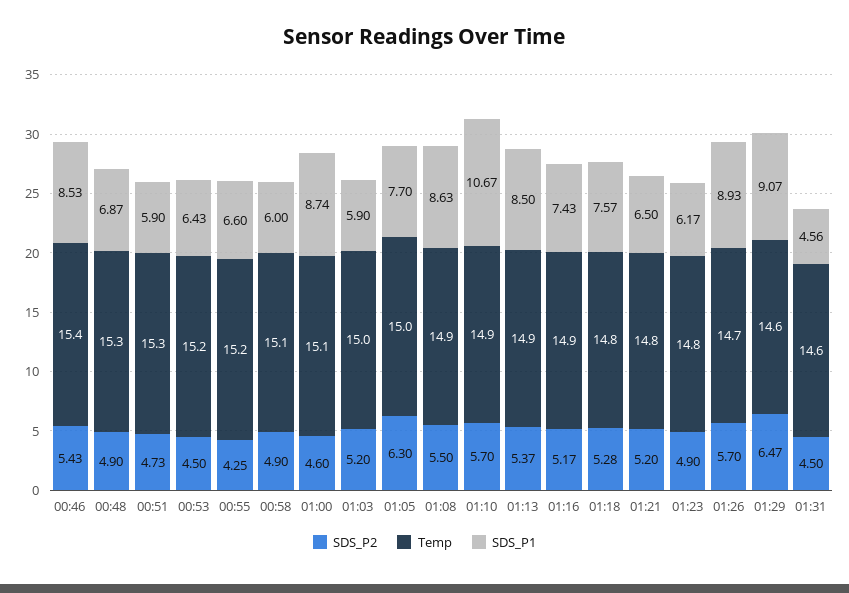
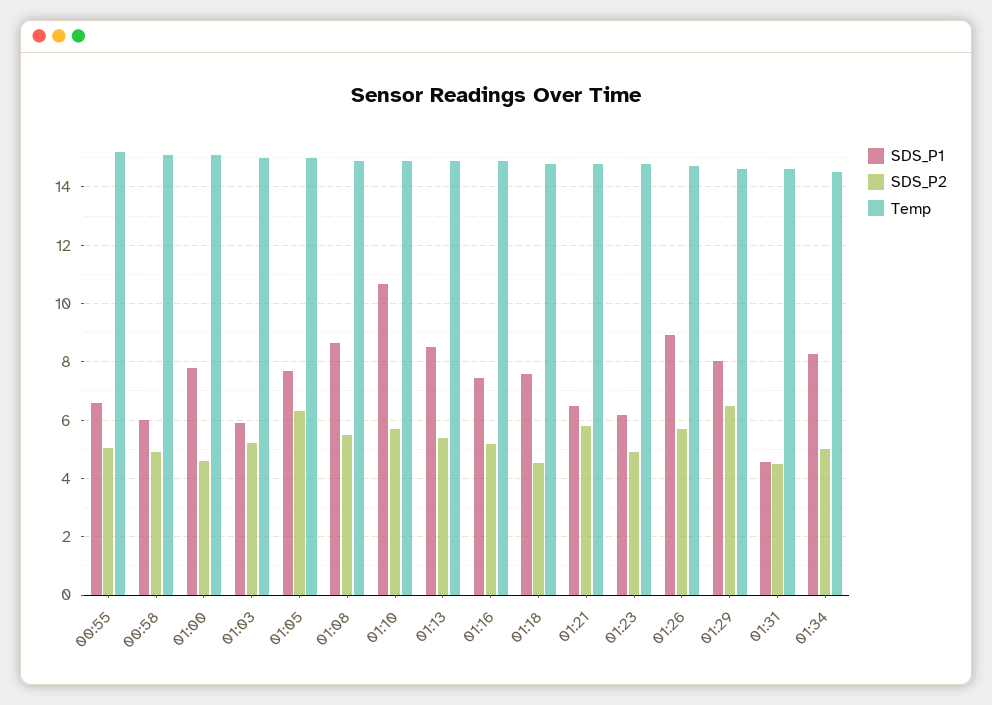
SDS_P2, 00:46: 5.43 -> none
Temp, 00:46: 15.4 -> none
SDS_P1, 00:46: 8.53 -> none
SDS_P2, 00:48: 4.9 -> none
Temp, 00:48: 15.3 -> none
SDS_P1, 00:48: 6.87 -> none
SDS_P2, 00:51: 4.73 -> none
Temp, 00:51: 15.3 -> none
SDS_P1, 00:51: 5.9 -> none
SDS_P2, 00:53: 4.5 -> none
Temp, 00:53: 15.2 -> none
SDS_P1, 00:53: 6.43 -> none
SDS_P2, 00:55: 4.25 -> 5
SDS_P1, 01:00: 8.74 -> 7.75
SDS_P2, 01:18: 5.28 -> 4.5
SDS_P2, 01:21: 5.2 -> 5.75
SDS_P1, 01:29: 9.07 -> 8
SDS_P1, 01:34: none -> 8.25
SDS_P2, 01:34: none -> 5
Temp, 01:34: none -> 14.5

